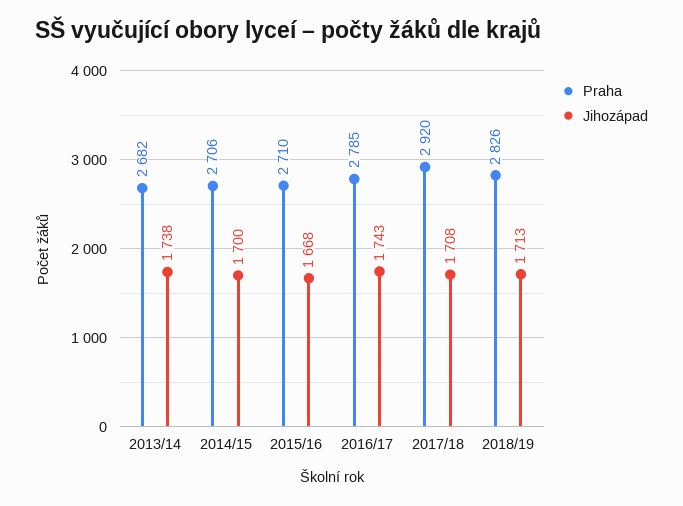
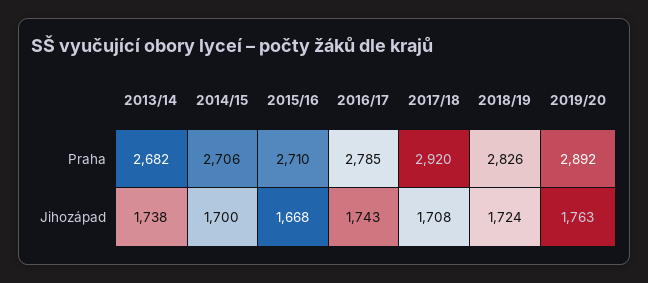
Jihozápad, 2018/19: 1713 -> 1724
Praha, 2019/20: none -> 2892
Jihozápad, 2019/20: none -> 1763

